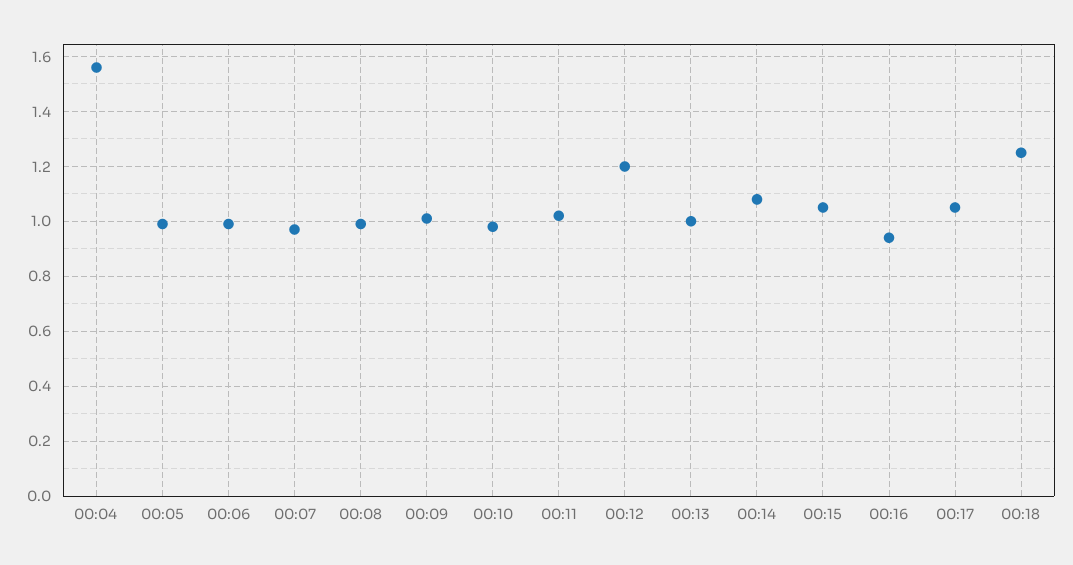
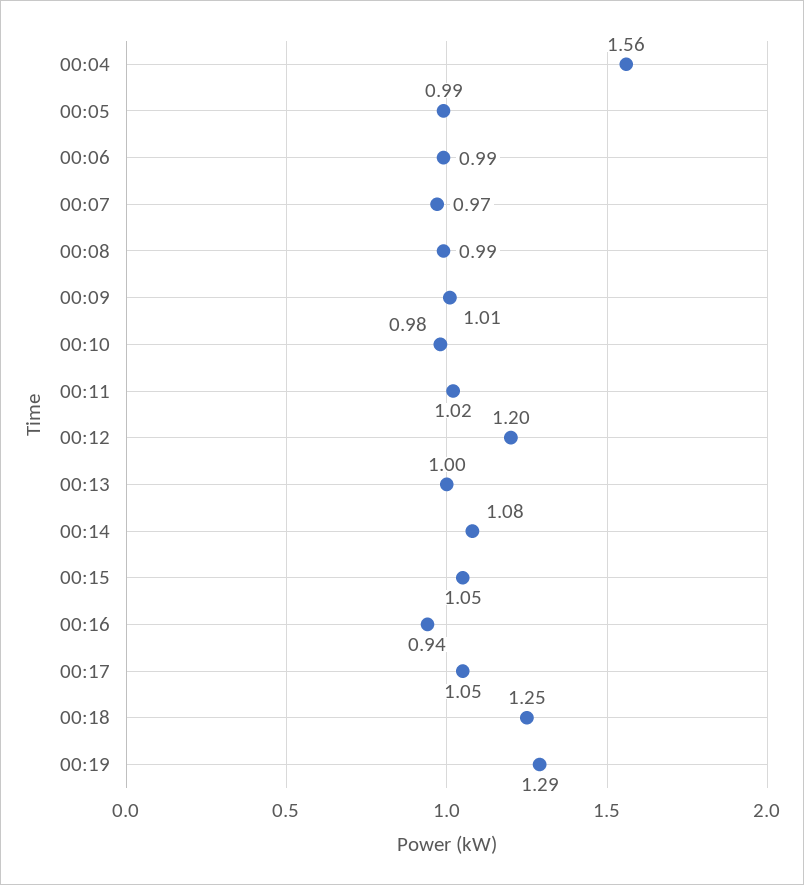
00:19: none -> 1.29

